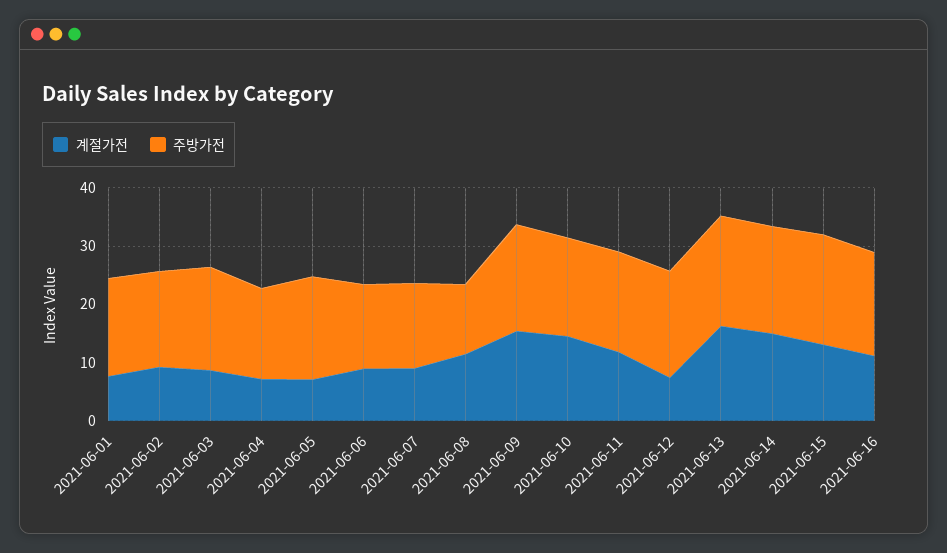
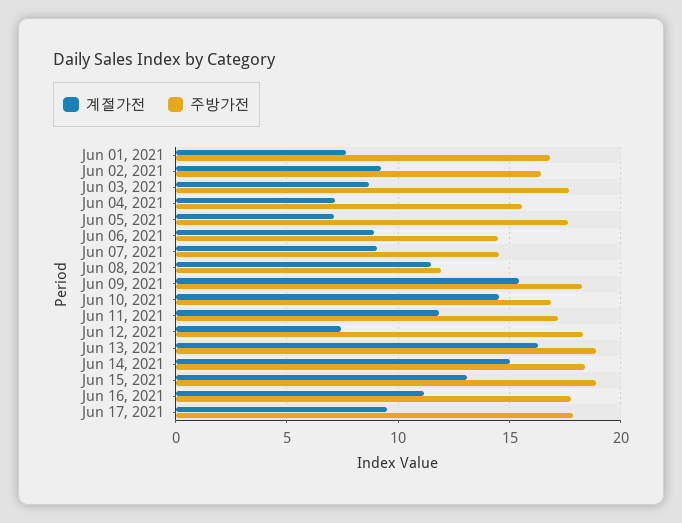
계절가전, Jun 17, 2021: none -> 9.5
주방가전, Jun 17, 2021: none -> 18

